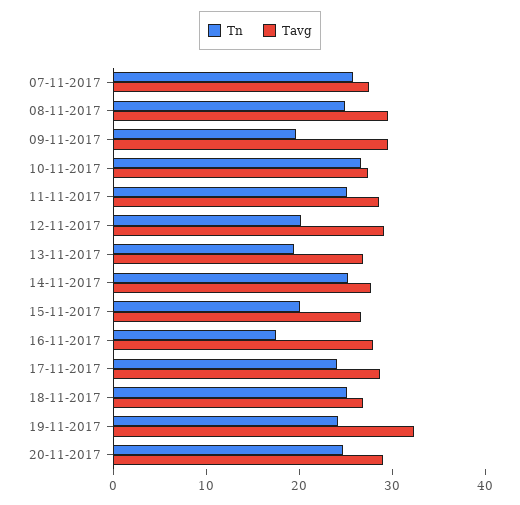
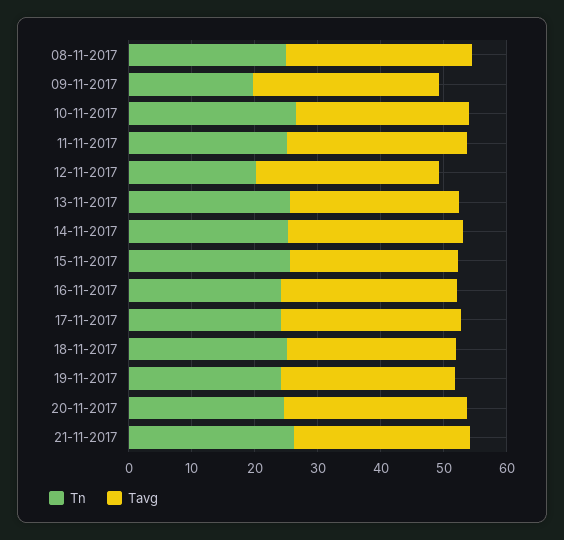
Tn, 07-11-2017: 26 -> none
Tavg, 07-11-2017: 28 -> none
Tn, 13-11-2017: 20 -> 26
Tn, 15-11-2017: 20 -> 26
Tn, 16-11-2017: 18 -> 24
Tavg, 19-11-2017: 32 -> 28
Tn, 21-11-2017: none -> 26
Tavg, 21-11-2017: none -> 28

